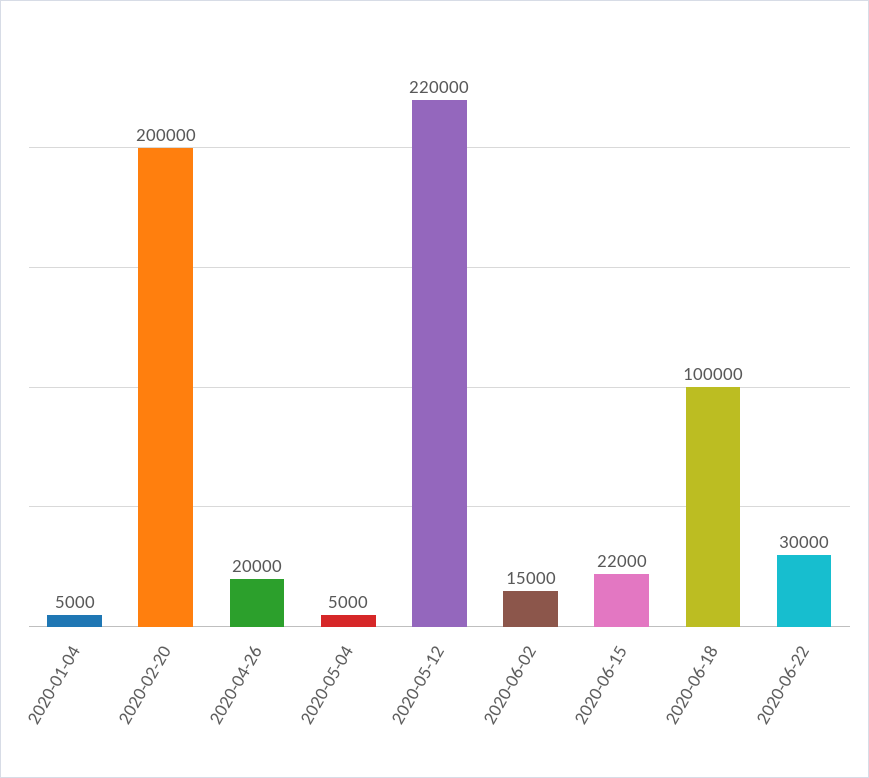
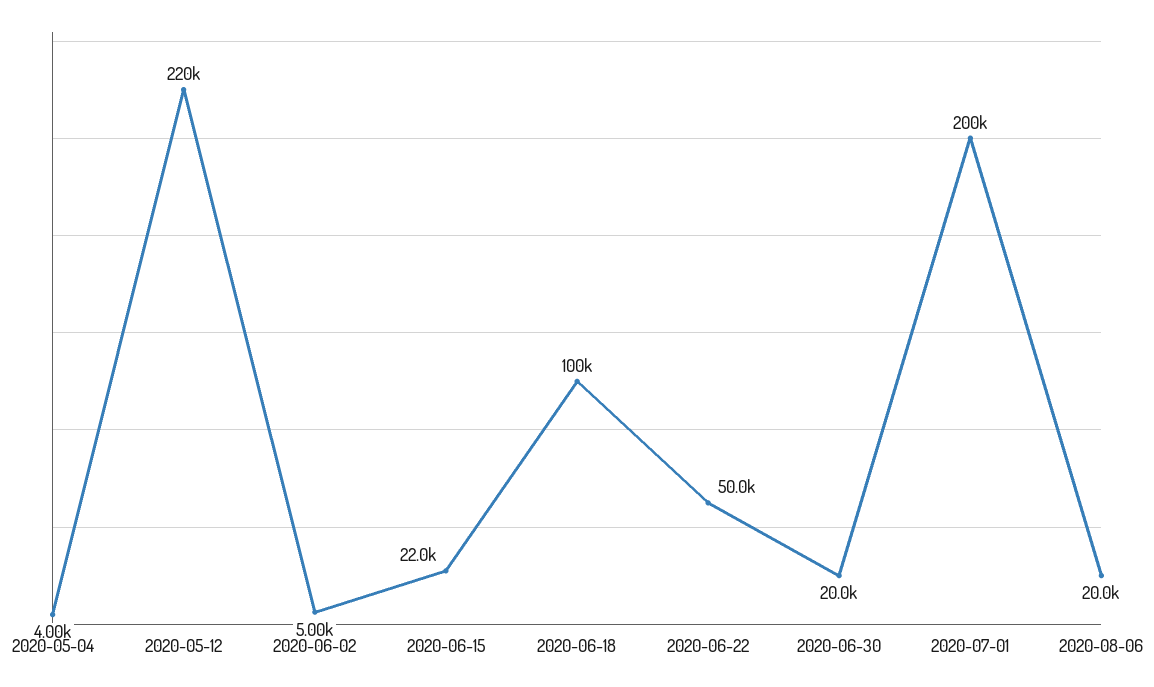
2020-01-04: 5000 -> none
2020-02-20: 200000 -> none
2020-04-26: 20000 -> none
2020-05-04: 5000 -> 4000
2020-06-02: 15000 -> 5000
2020-06-22: 30000 -> 50000
2020-06-30: none -> 20000
2020-07-01: none -> 200000
2020-08-06: none -> 20000

